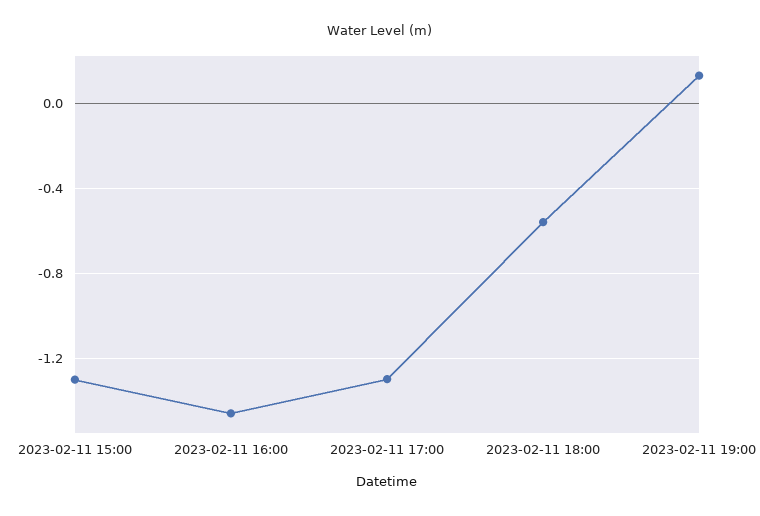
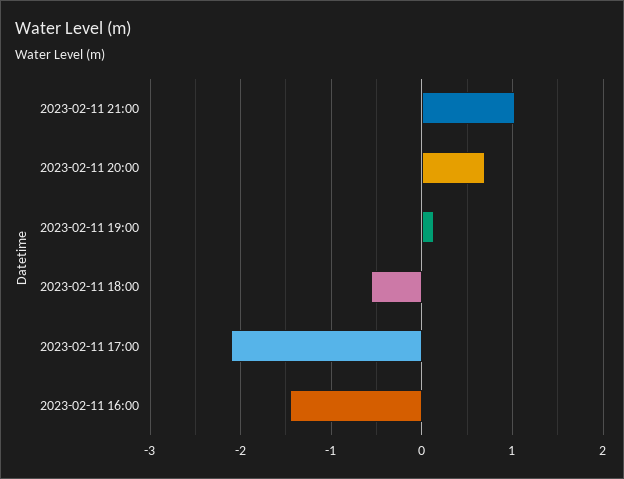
2023-02-11 15:00: -1.3 -> none
2023-02-11 17:00: -1.3 -> -2.1
2023-02-11 21:00: none -> 1
2023-02-11 20:00: none -> 0.7

